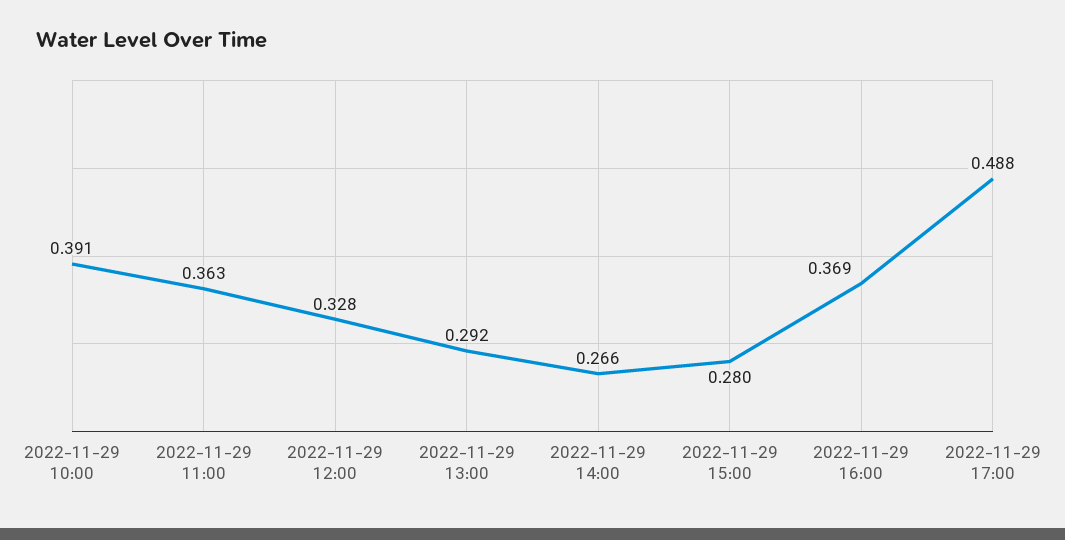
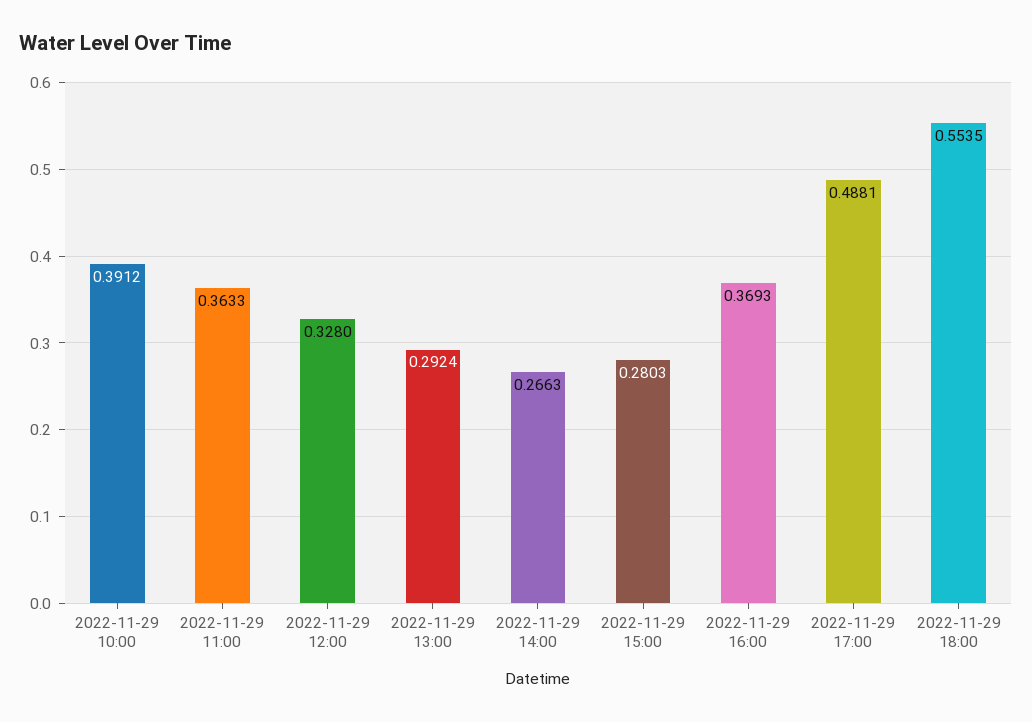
2022-11-29 18:00: none -> 0.5535

